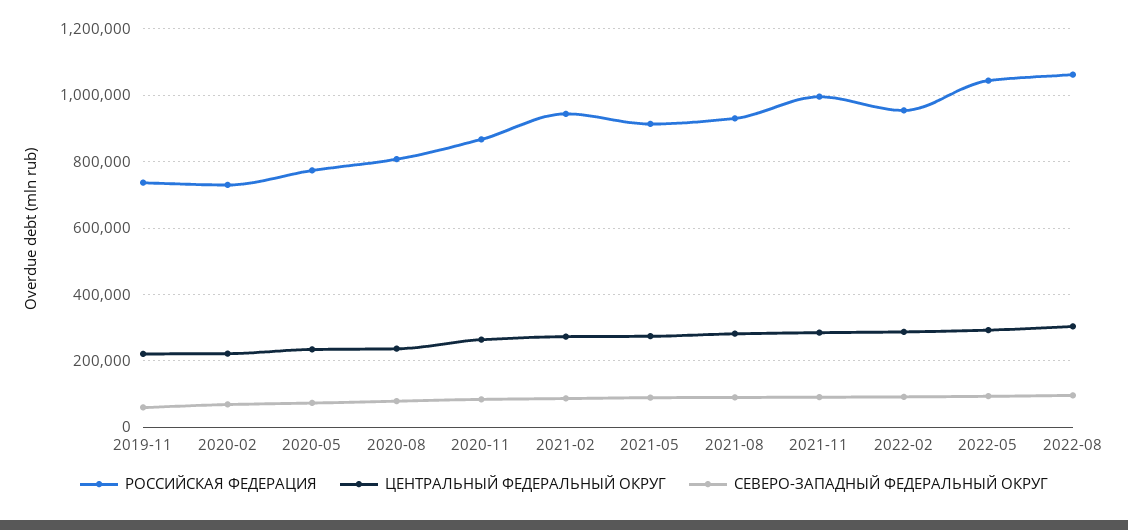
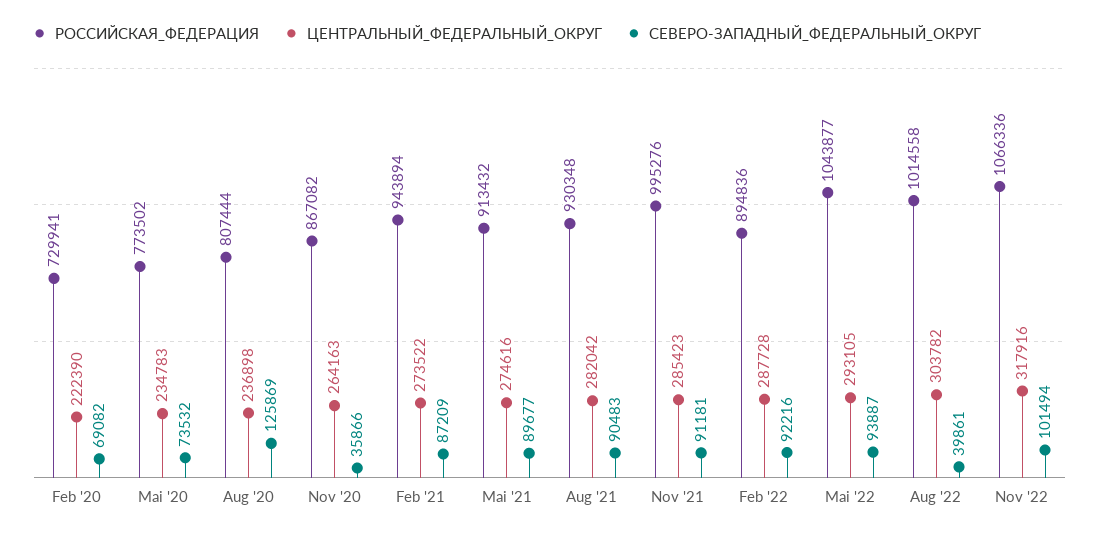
РОССИЙСКАЯ ФЕДЕРАЦИЯ, 2019-11: 740000 -> none
ЦЕНТРАЛЬНЫЙ ФЕДЕРАЛЬНЫЙ ОКРУГ, 2019-11: 220000 -> none
СЕВЕРО-ЗАПАДНЫЙ ФЕДЕРАЛЬНЫЙ ОКРУГ, 2019-11: 60000 -> none
СЕВЕРО-ЗАПАДНЫЙ ФЕДЕРАЛЬНЫЙ ОКРУГ, 2020-08: 80000 -> 125869
СЕВЕРО-ЗАПАДНЫЙ ФЕДЕРАЛЬНЫЙ ОКРУГ, 2020-11: 80000 -> 35866
РОССИЙСКАЯ ФЕДЕРАЦИЯ, 2022-02: 960000 -> 894836
РОССИЙСКАЯ ФЕДЕРАЦИЯ, 2022-08: 1060000 -> 1014558
СЕВЕРО-ЗАПАДНЫЙ ФЕДЕРАЛЬНЫЙ ОКРУГ, 2022-08: 100000 -> 39861
РОССИЙСКАЯ ФЕДЕРАЦИЯ, Nov '22: none -> 1066336
ЦЕНТРАЛЬНЫЙ ФЕДЕРАЛЬНЫЙ ОКРУГ, Nov '22: none -> 317916
СЕВЕРО-ЗАПАДНЫЙ ФЕДЕРАЛЬНЫЙ ОКРУГ, Nov '22: none -> 101494

